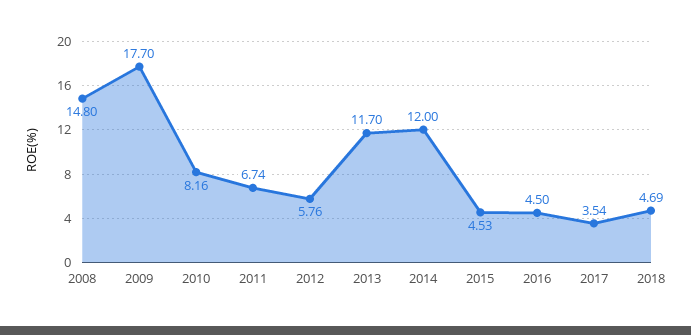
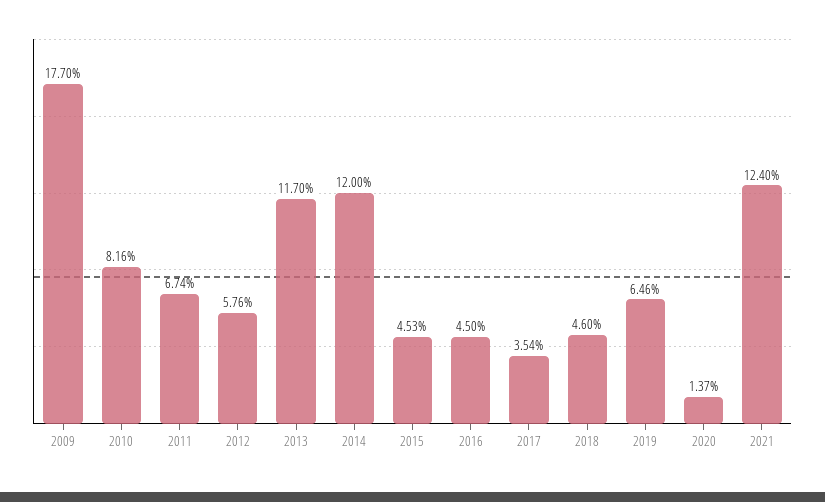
2008: 14.8 -> none
2018: 4.69 -> 4.6
2019: none -> 6.46
2020: none -> 1.37
2021: none -> 12.4

